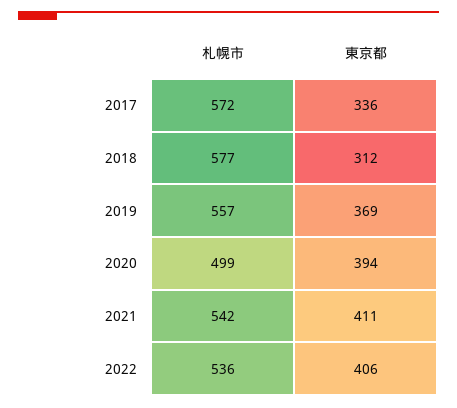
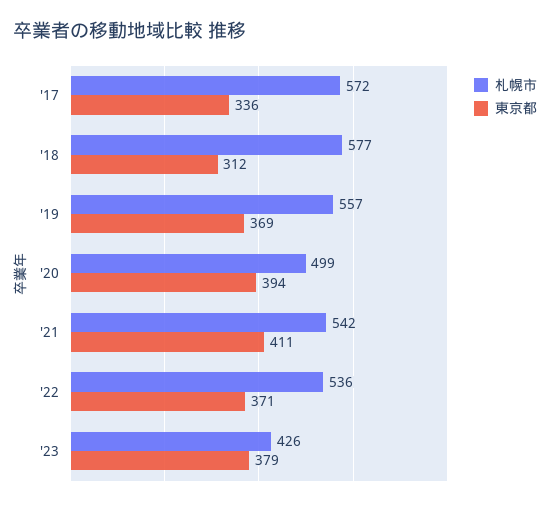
東京都, 2022: 406 -> 371
札幌市, '23: none -> 426
東京都, '23: none -> 379

